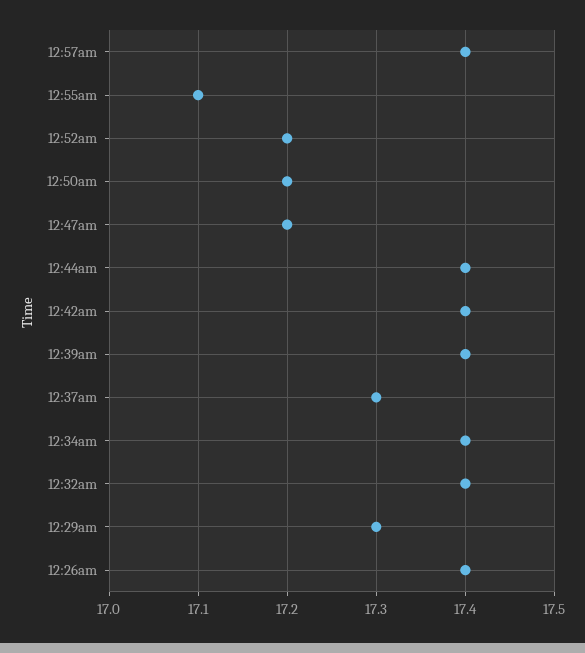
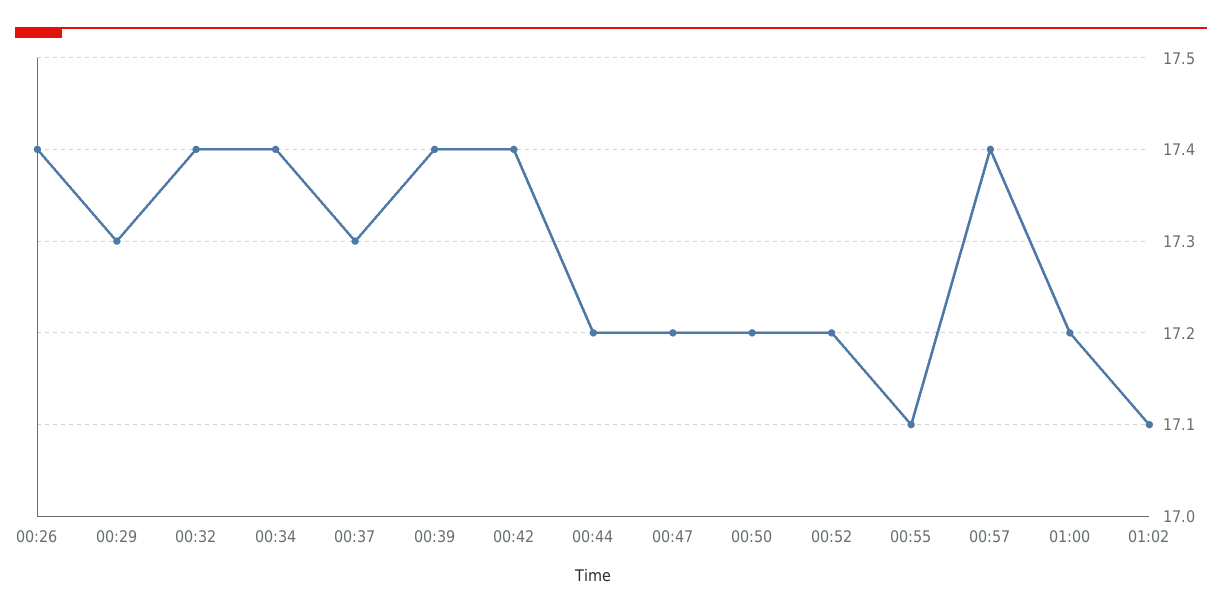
12:44am: 17.4 -> 17.2
01:00: none -> 17.2
01:02: none -> 17.1

